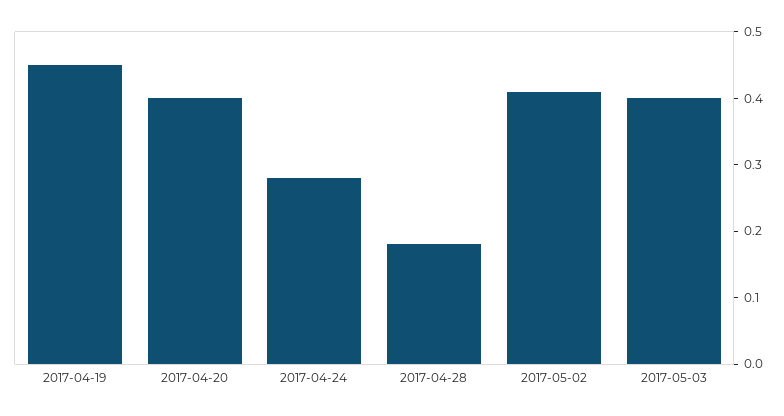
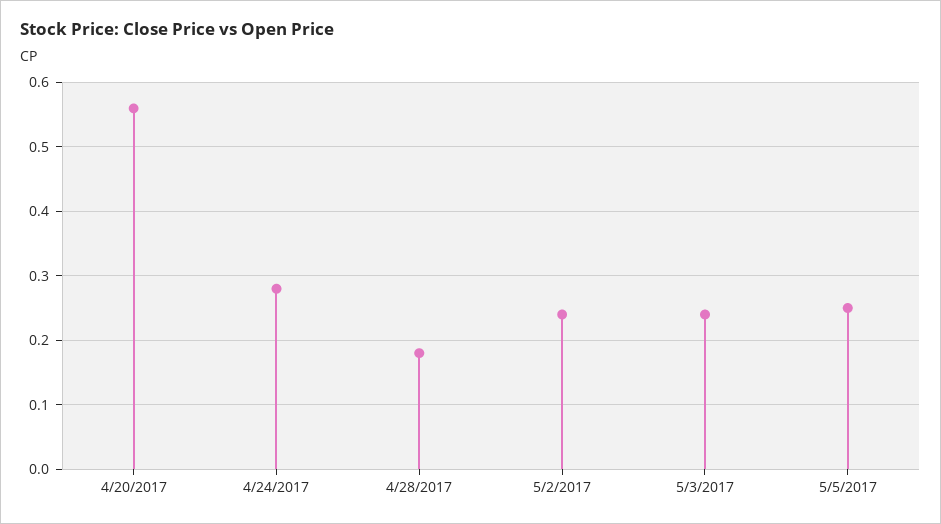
2017-04-19: 0.45 -> none
2017-04-20: 0.4 -> 0.56
2017-05-02: 0.4 -> 0.24
2017-05-03: 0.4 -> 0.24
5/5/2017: none -> 0.25

